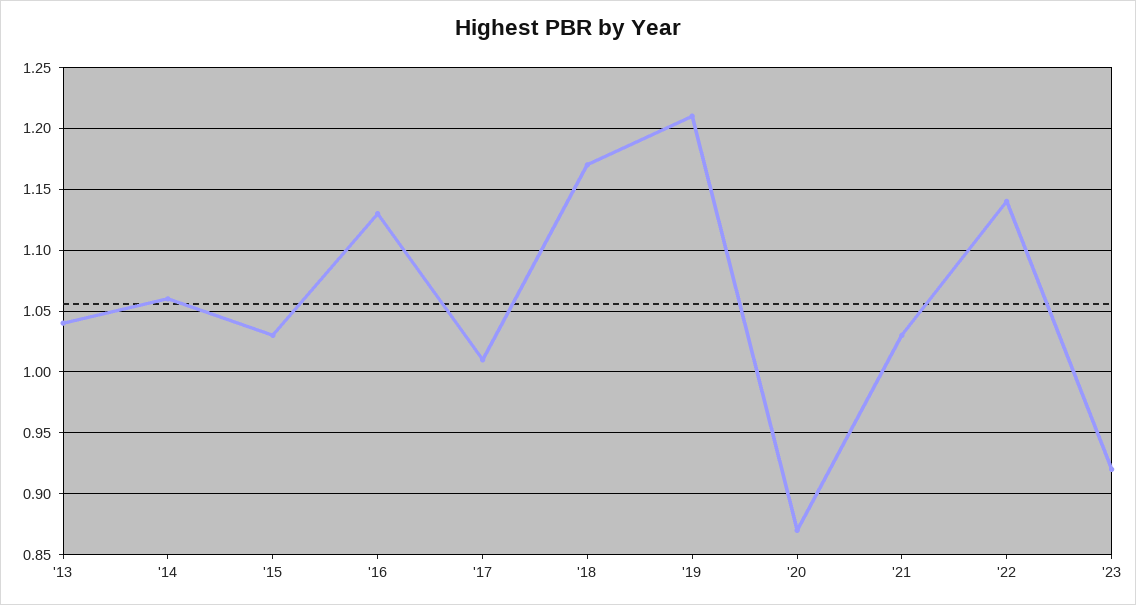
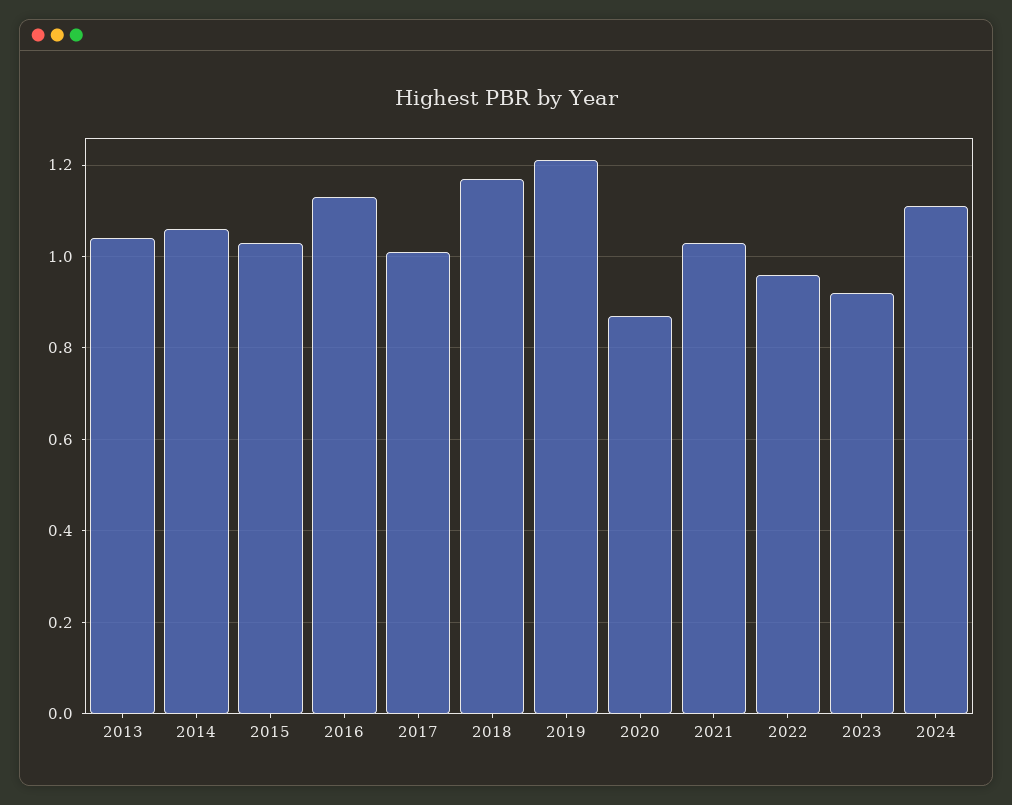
'22: 1.14 -> 0.95
2024: none -> 1.1

